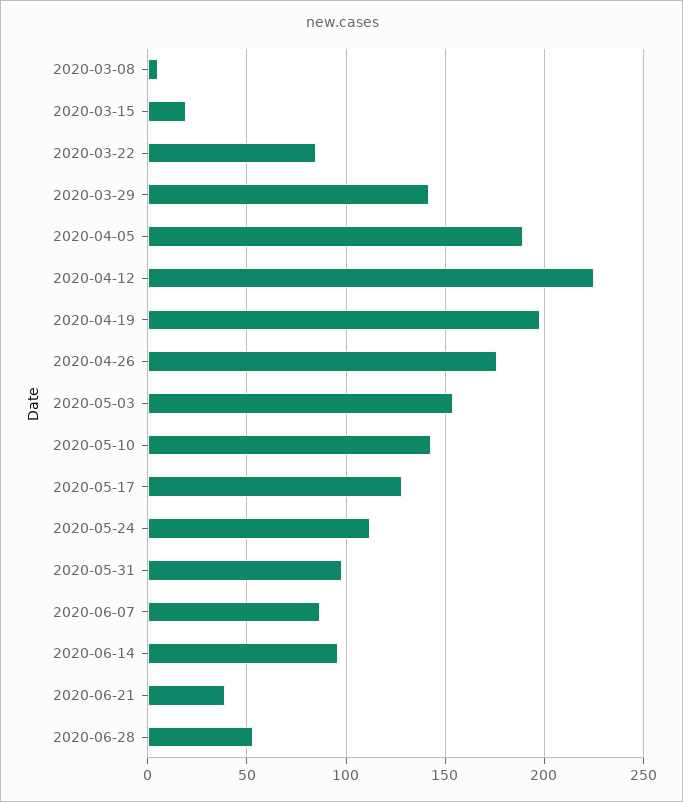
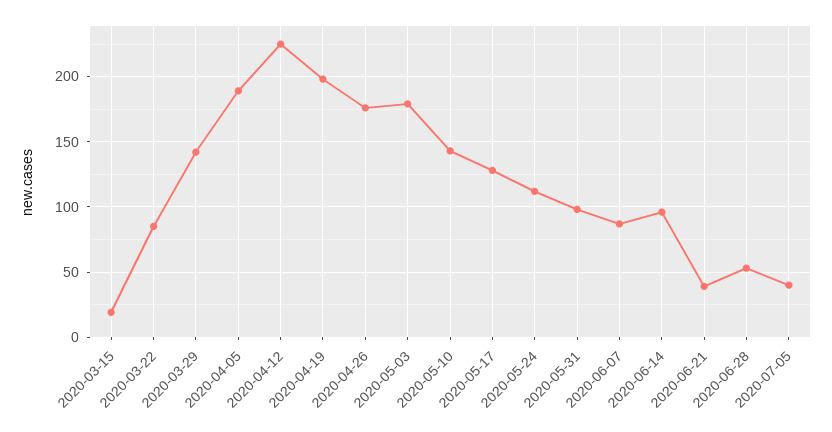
2020-03-08: 5 -> none
2020-05-03: 155 -> 180
2020-07-05: none -> 40

